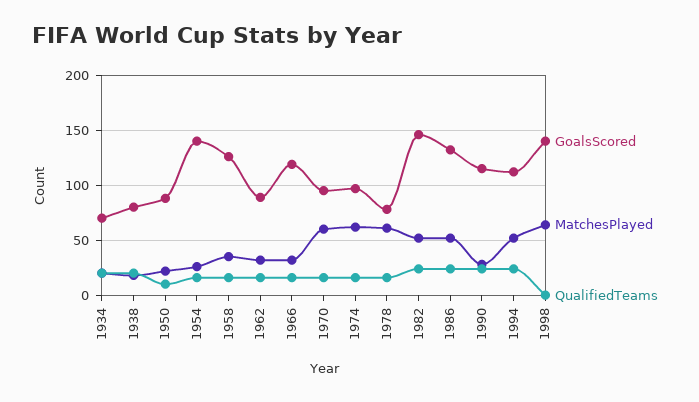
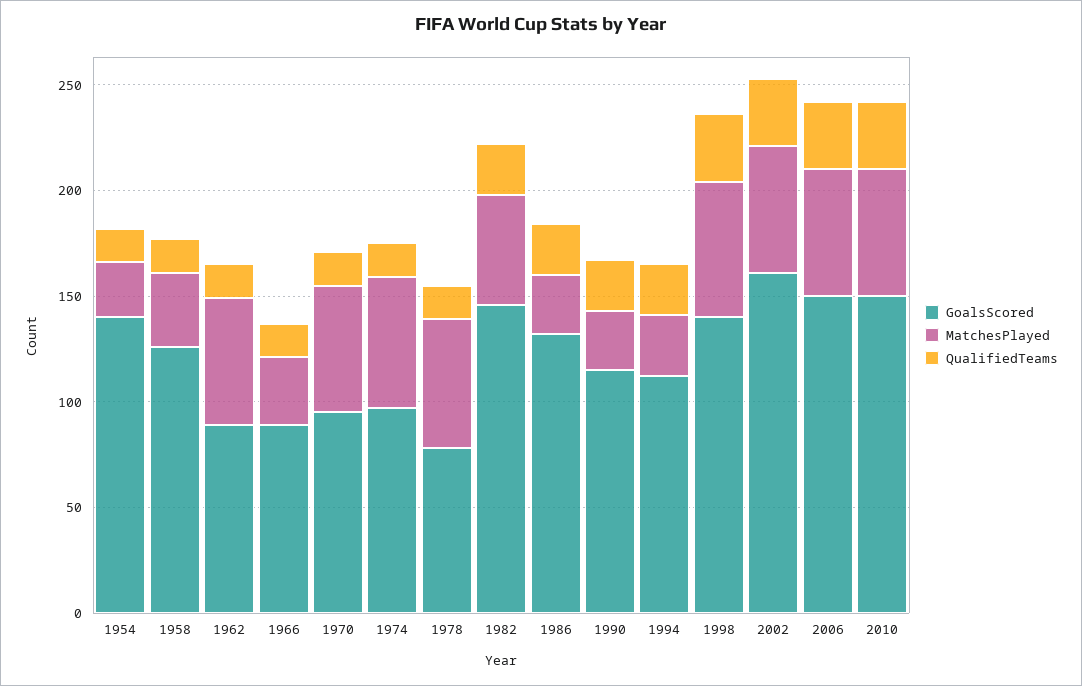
GoalsScored, 1934: 70 -> none
MatchesPlayed, 1934: 20 -> none
QualifiedTeams, 1934: 20 -> none
GoalsScored, 1938: 80 -> none
MatchesPlayed, 1938: 20 -> none
QualifiedTeams, 1938: 20 -> none
GoalsScored, 1950: 90 -> none
MatchesPlayed, 1950: 20 -> none
QualifiedTeams, 1950: 10 -> none
MatchesPlayed, 1962: 30 -> 60
GoalsScored, 1966: 120 -> 90
MatchesPlayed, 1986: 50 -> 30
MatchesPlayed, 1994: 50 -> 30
QualifiedTeams, 1998: 0 -> 30
GoalsScored, 2002: none -> 160
MatchesPlayed, 2002: none -> 60
QualifiedTeams, 2002: none -> 30
GoalsScored, 2006: none -> 150
MatchesPlayed, 2006: none -> 60
QualifiedTeams, 2006: none -> 30
GoalsScored, 2010: none -> 150
MatchesPlayed, 2010: none -> 60
QualifiedTeams, 2010: none -> 30

